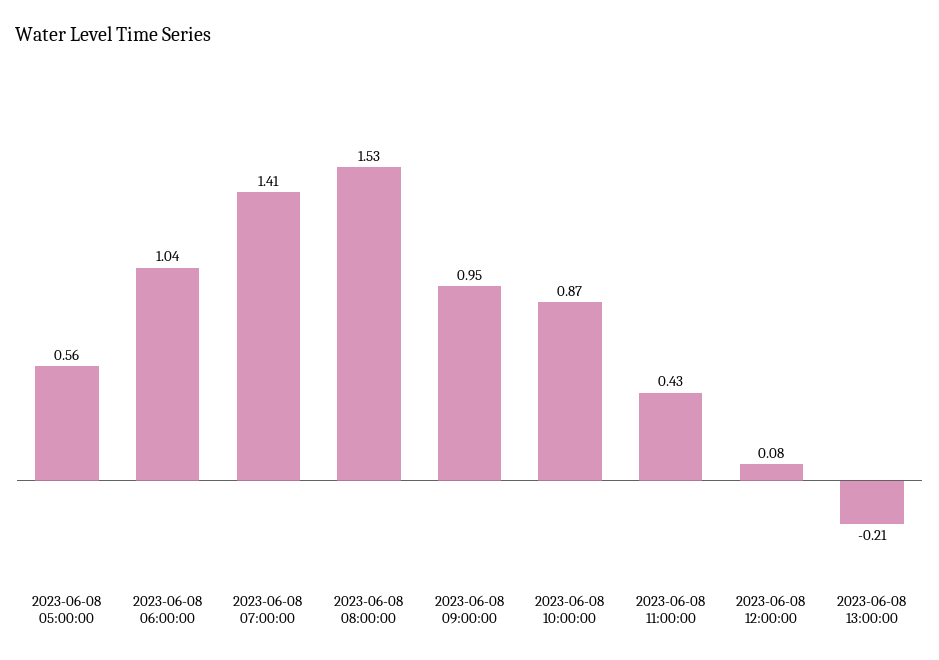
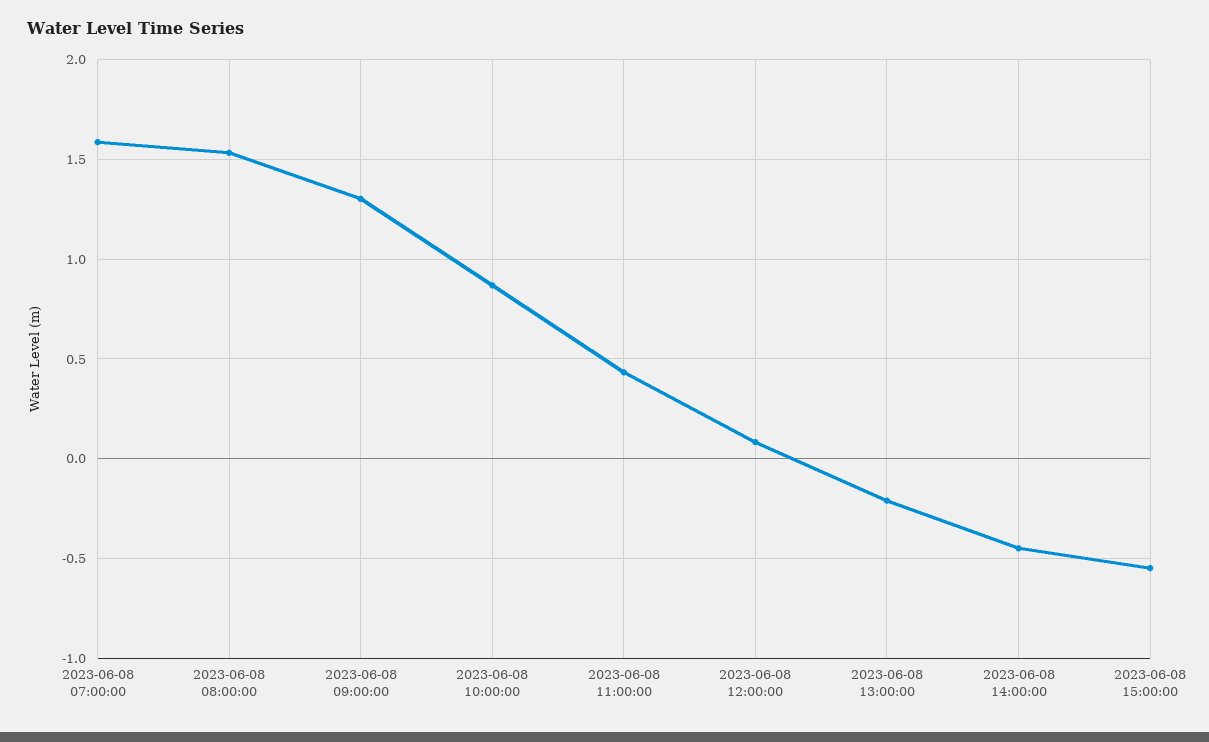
2023-06-08 05:00:00: 0.56 -> none
2023-06-08 06:00:00: 1.04 -> none
2023-06-08 07:00:00: 1.41 -> 1.6
2023-06-08 09:00:00: 0.95 -> 1.3
2023-06-08 14:00:00: none -> -0.45
2023-06-08 15:00:00: none -> -0.55

